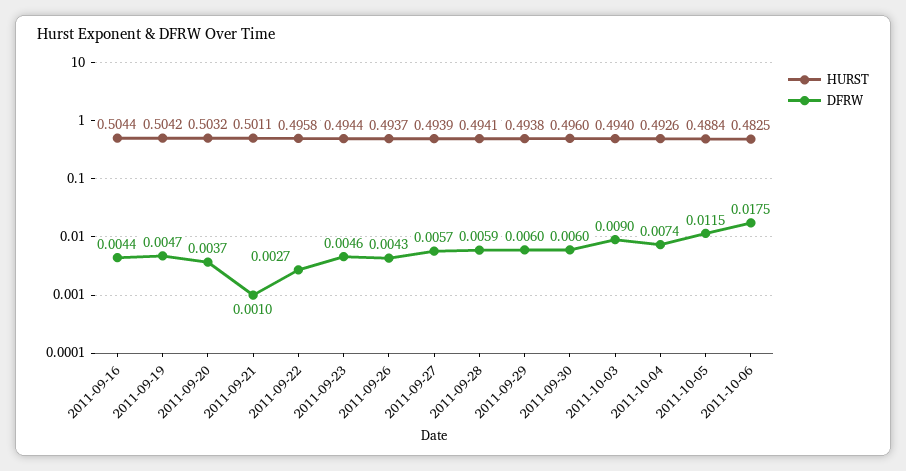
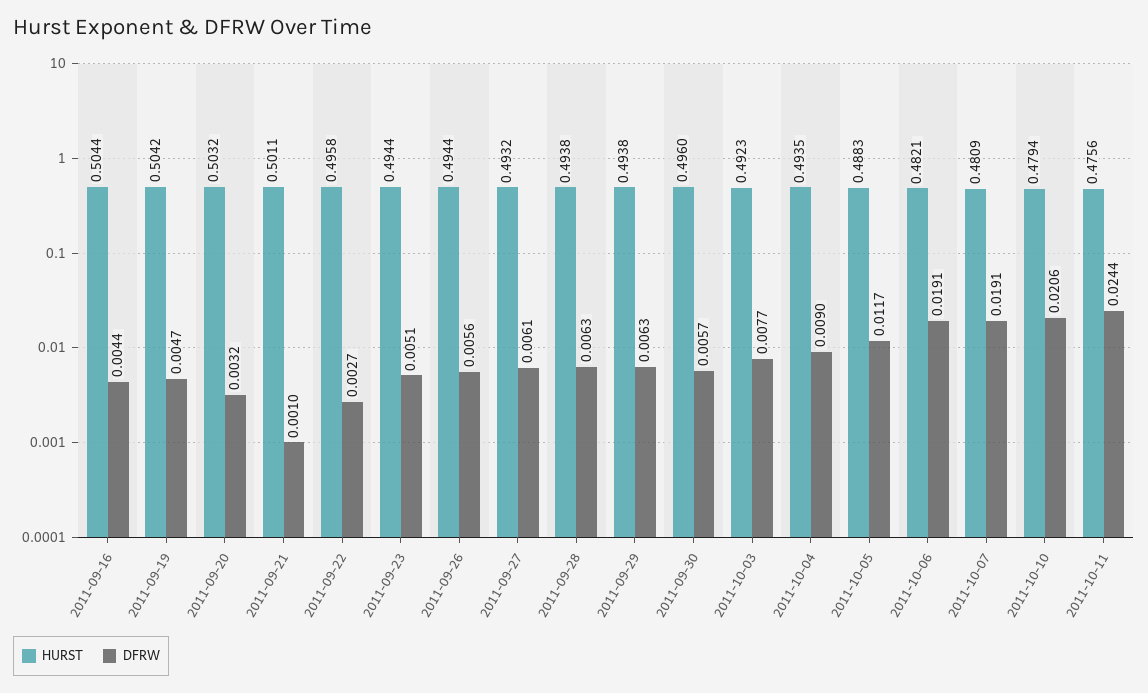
DFRW, 2011-09-20: 0.0037 -> 0.0032
DFRW, 2011-09-23: 0.0046 -> 0.0051
HURST, 2011-09-26: 0.4937 -> 0.4944
DFRW, 2011-09-26: 0.0043 -> 0.0056
HURST, 2011-09-27: 0.4939 -> 0.4932
DFRW, 2011-09-27: 0.0057 -> 0.0061
HURST, 2011-09-28: 0.4941 -> 0.4938
DFRW, 2011-09-28: 0.0059 -> 0.0063
DFRW, 2011-09-29: 0.006 -> 0.0063
DFRW, 2011-09-30: 0.006 -> 0.0057
HURST, 2011-10-03: 0.494 -> 0.4923
DFRW, 2011-10-03: 0.009 -> 0.0077
HURST, 2011-10-04: 0.4926 -> 0.4935
DFRW, 2011-10-04: 0.0074 -> 0.009
HURST, 2011-10-05: 0.4884 -> 0.4883
DFRW, 2011-10-05: 0.0115 -> 0.0117
HURST, 2011-10-06: 0.4825 -> 0.4821
DFRW, 2011-10-06: 0.0175 -> 0.0191
HURST, 2011-10-07: none -> 0.4809
DFRW, 2011-10-07: none -> 0.0191
HURST, 2011-10-10: none -> 0.4794
DFRW, 2011-10-10: none -> 0.0206
HURST, 2011-10-11: none -> 0.4756
DFRW, 2011-10-11: none -> 0.0244

